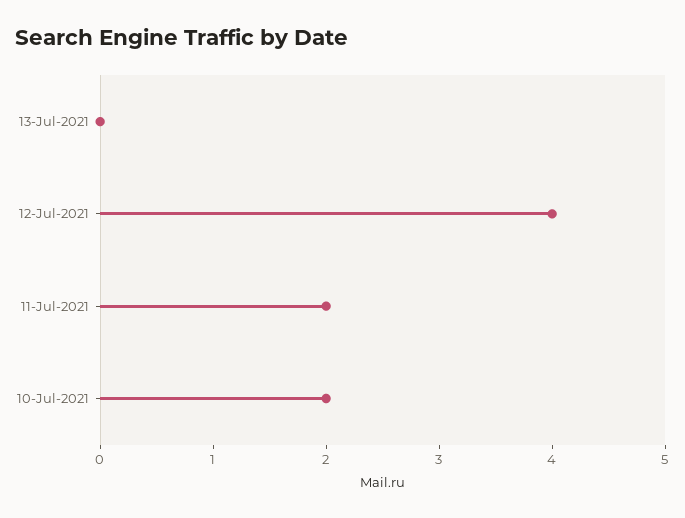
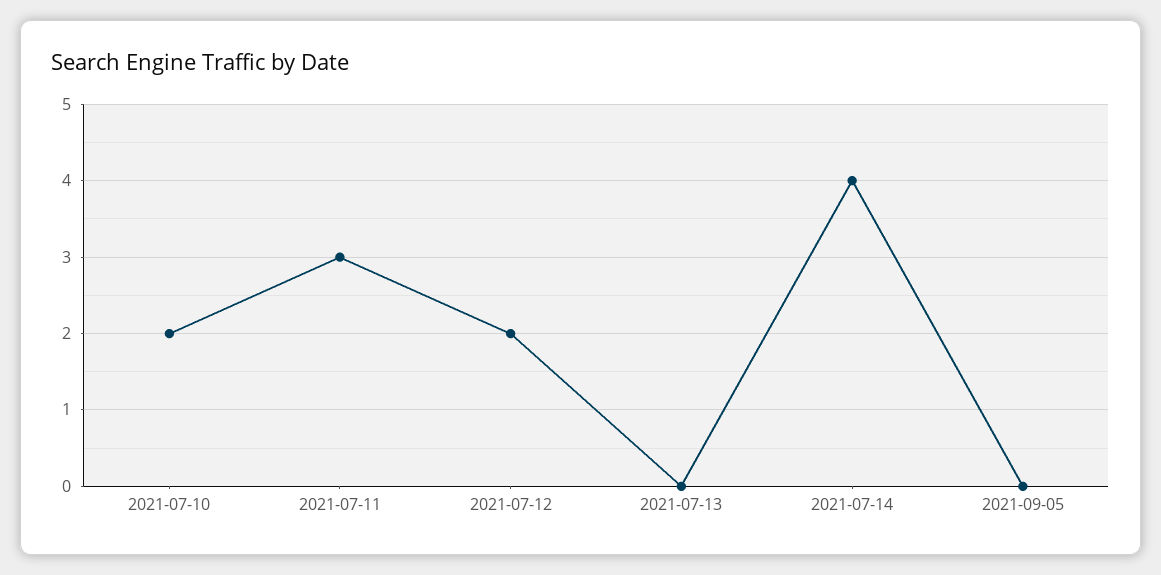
12-Jul-2021: 4 -> 2
11-Jul-2021: 2 -> 3
2021-07-14: none -> 4
2021-09-05: none -> 0

